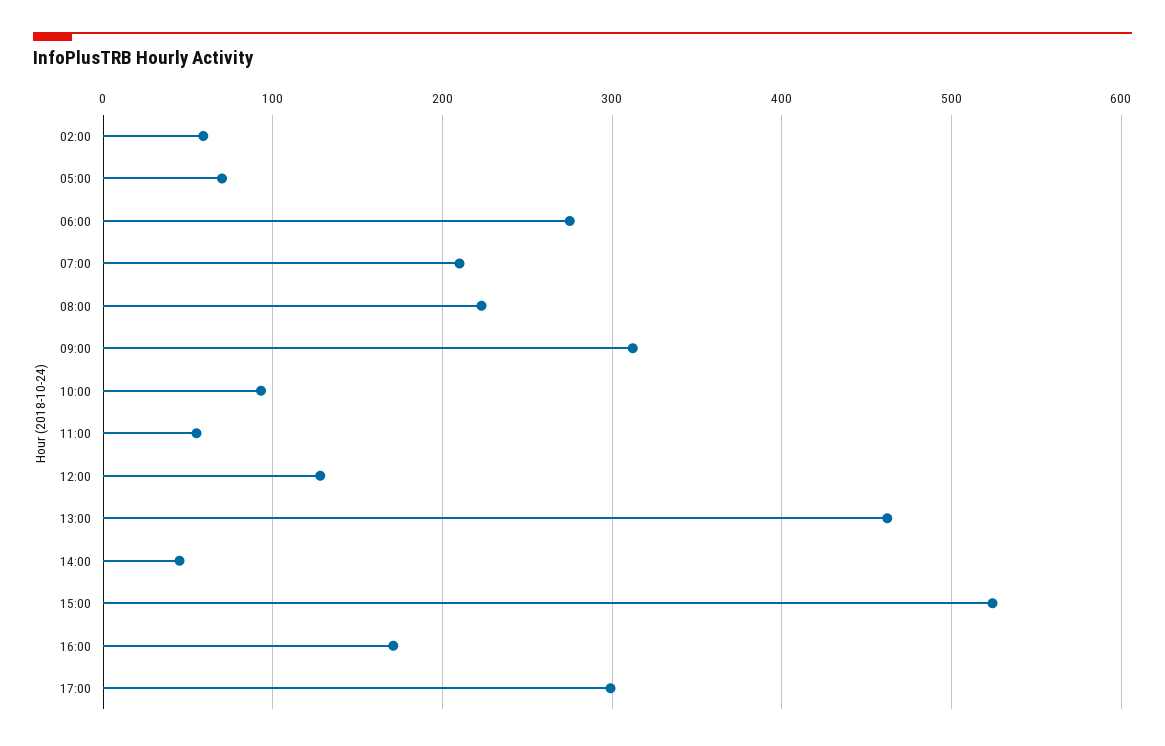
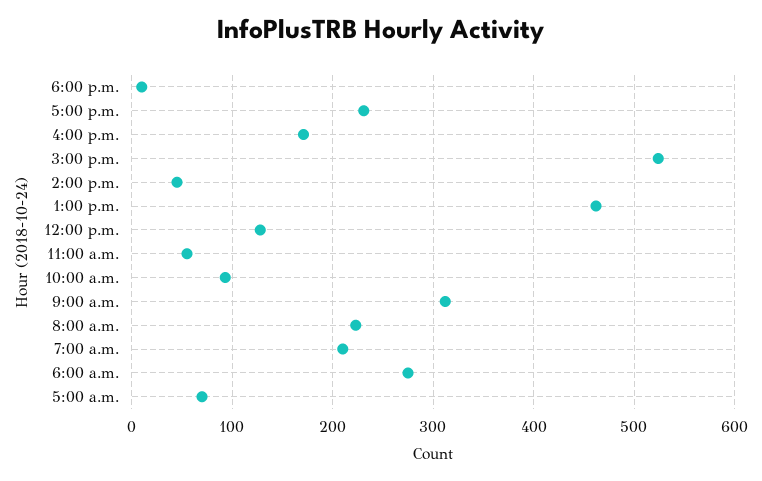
02:00: 60 -> none
17:00: 300 -> 230
6:00 p.m.: none -> 10

